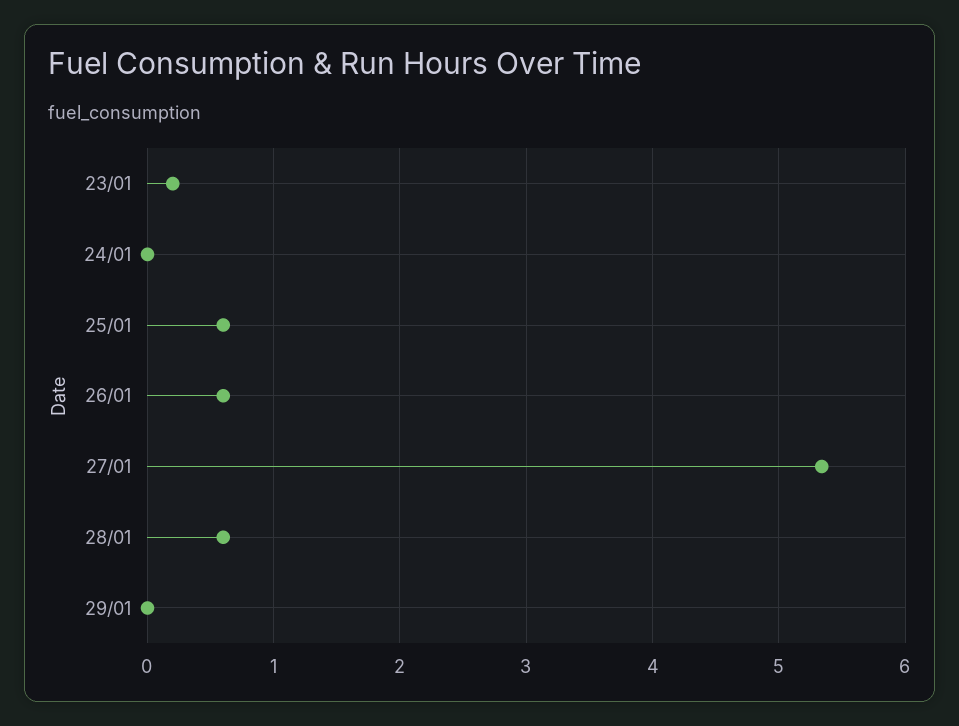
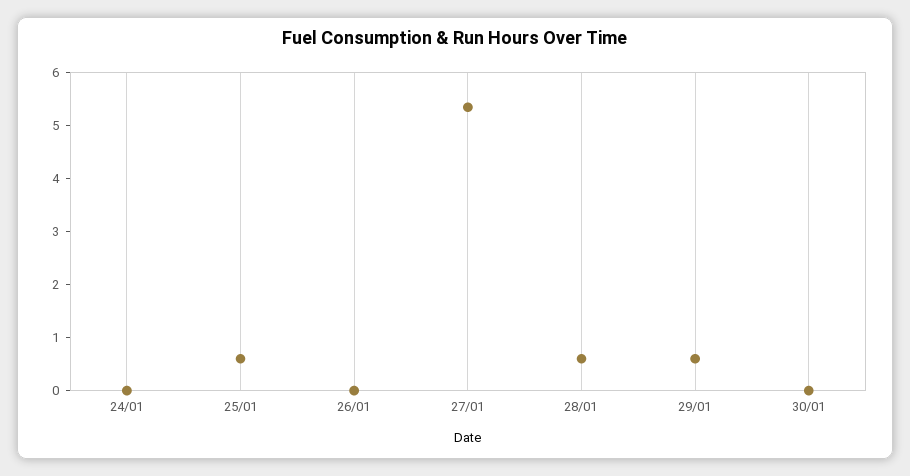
23/01: 0.2 -> none
26/01: 0.6 -> 0
29/01: 0 -> 0.6
30/01: none -> 0

